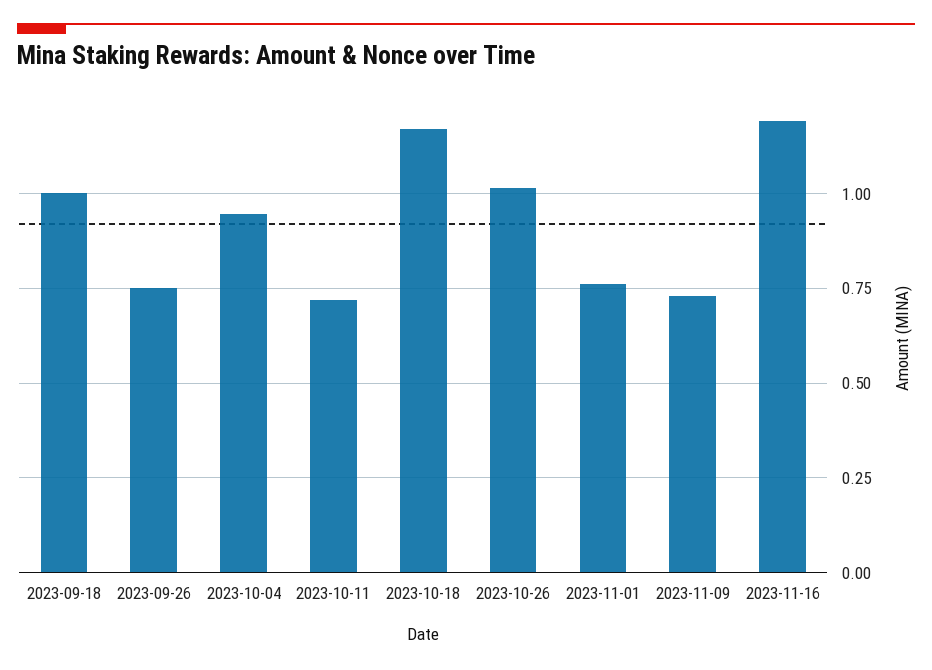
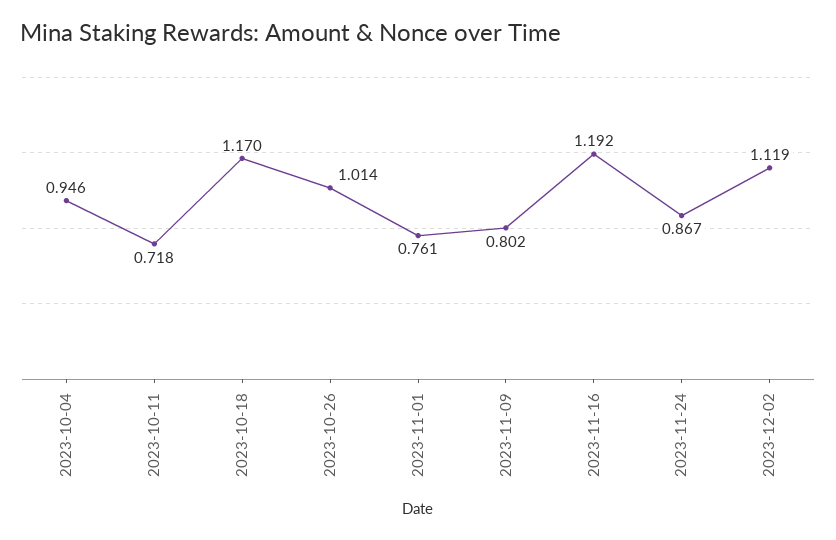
2023-09-18: 1 -> none
2023-09-26: 0.75 -> none
2023-11-09: 0.725 -> 0.802
2023-11-24: none -> 0.867
2023-12-02: none -> 1.119

